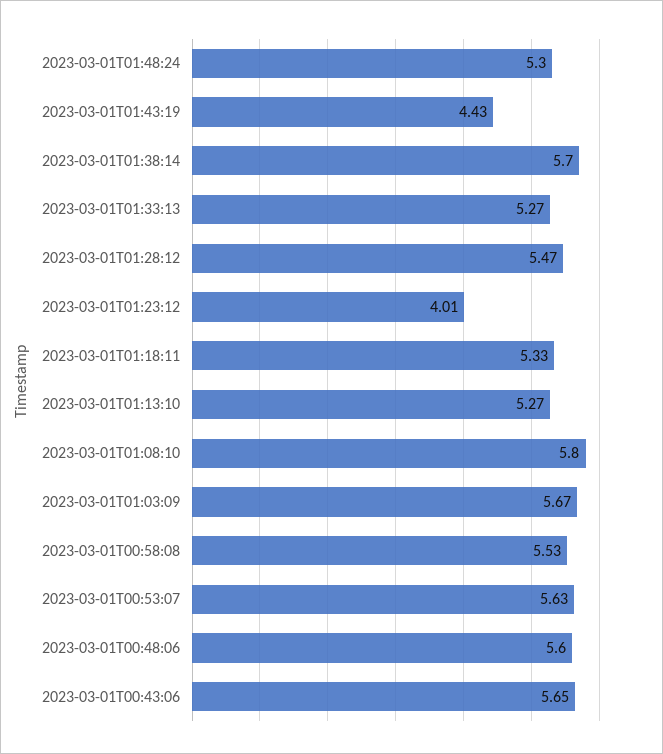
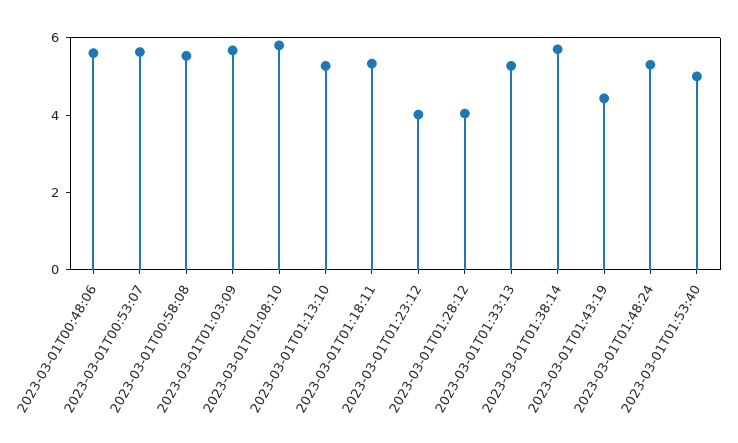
2023-03-01T01:28:12: 5.47 -> 4
2023-03-01T00:43:06: 5.65 -> none
2023-03-01T01:53:40: none -> 5

